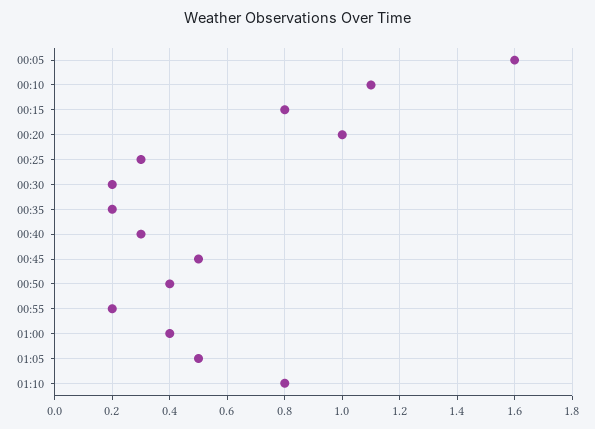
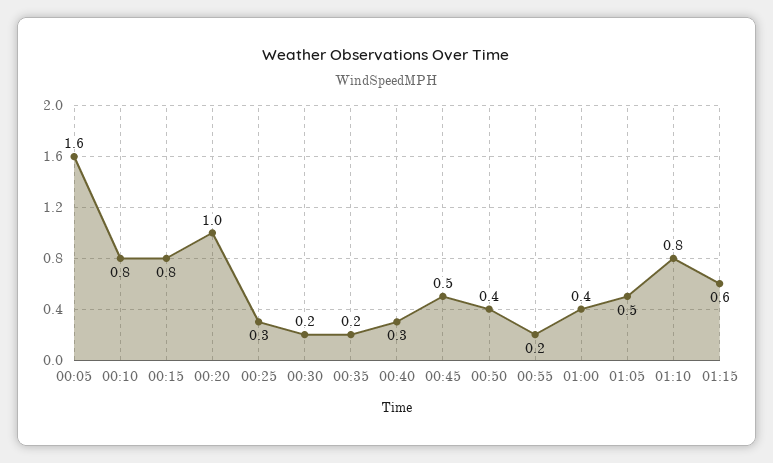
00:10: 1.1 -> 0.8
01:15: none -> 0.6

